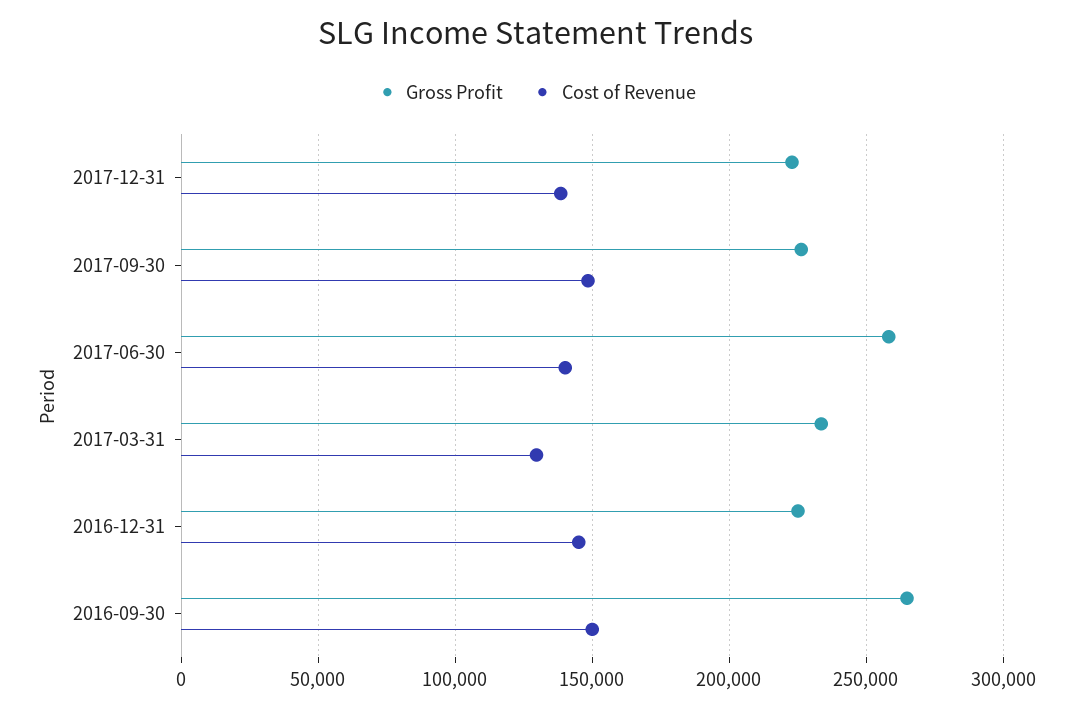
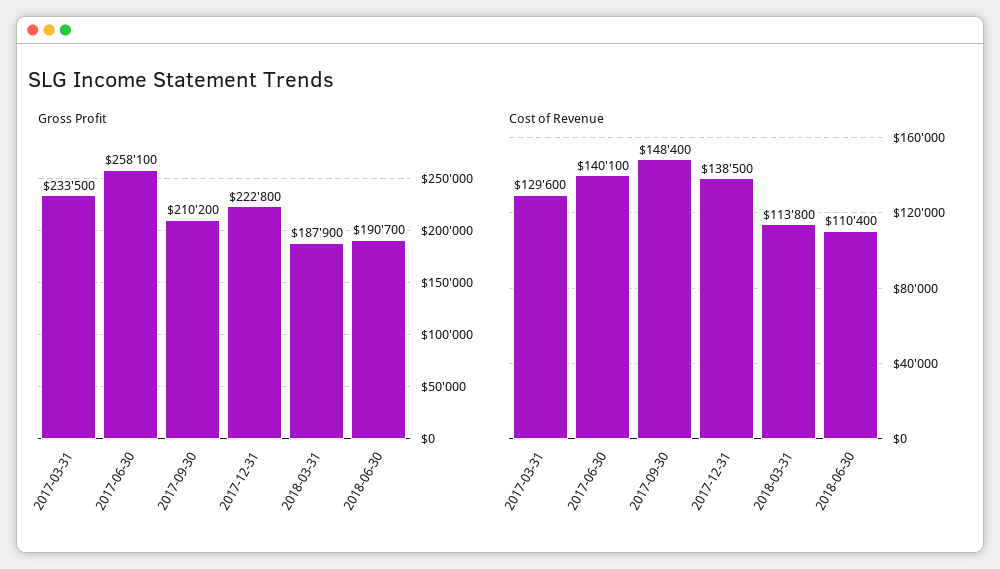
Gross Profit, 2017-09-30: 225000 -> 210200
Gross Profit, 2016-12-31: 225000 -> none
Cost of Revenue, 2016-12-31: 145000 -> none
Gross Profit, 2016-09-30: 265000 -> none
Cost of Revenue, 2016-09-30: 150000 -> none
Gross Profit, 2018-03-31: none -> 187900
Gross Profit, 2018-06-30: none -> 190700
Cost of Revenue, 2018-03-31: none -> 113800
Cost of Revenue, 2018-06-30: none -> 110400

